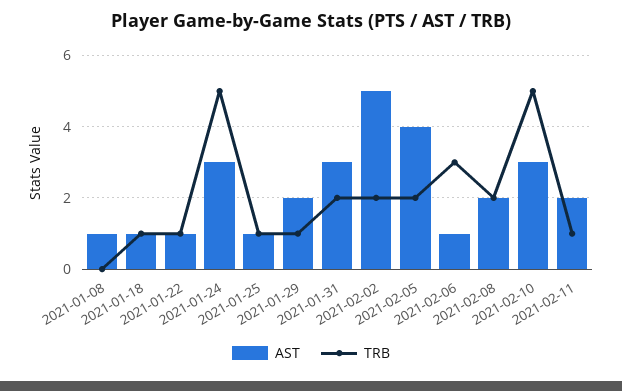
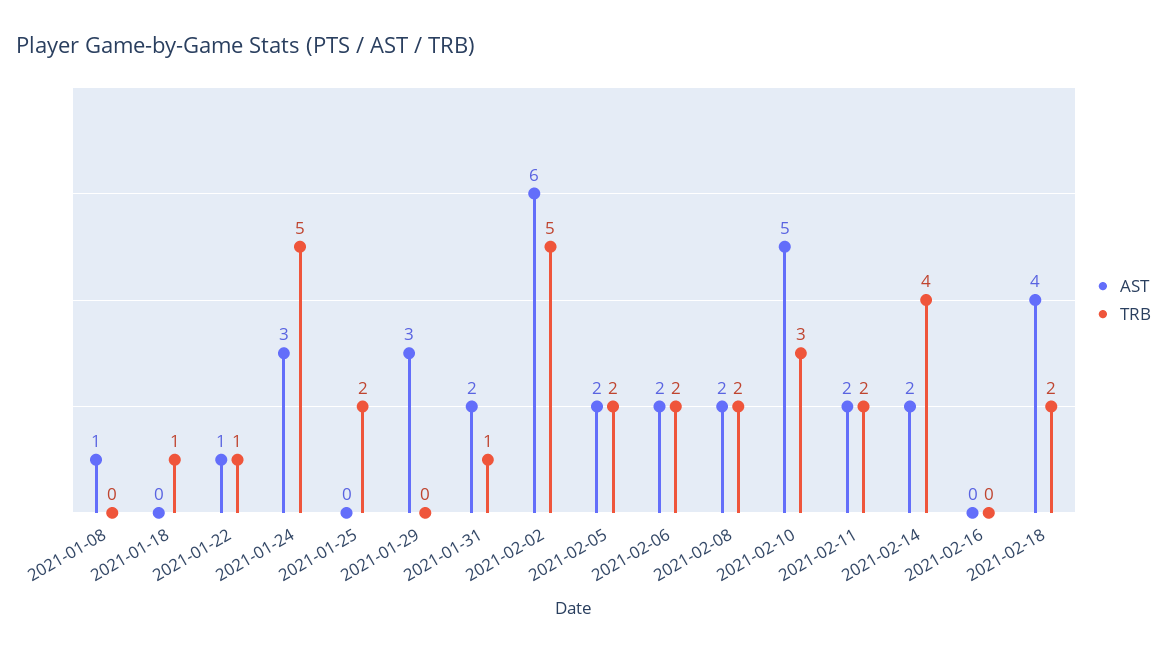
AST, 2021-01-18: 1 -> 0
AST, 2021-01-25: 1 -> 0
TRB, 2021-01-25: 1 -> 2
AST, 2021-01-29: 2 -> 3
TRB, 2021-01-29: 1 -> 0
AST, 2021-01-31: 3 -> 2
TRB, 2021-01-31: 2 -> 1
AST, 2021-02-02: 5 -> 6
TRB, 2021-02-02: 2 -> 5
AST, 2021-02-05: 4 -> 2
AST, 2021-02-06: 1 -> 2
TRB, 2021-02-06: 3 -> 2
AST, 2021-02-10: 3 -> 5
TRB, 2021-02-10: 5 -> 3
TRB, 2021-02-11: 1 -> 2
AST, 2021-02-14: none -> 2
TRB, 2021-02-14: none -> 4
AST, 2021-02-16: none -> 0
TRB, 2021-02-16: none -> 0
AST, 2021-02-18: none -> 4
TRB, 2021-02-18: none -> 2

